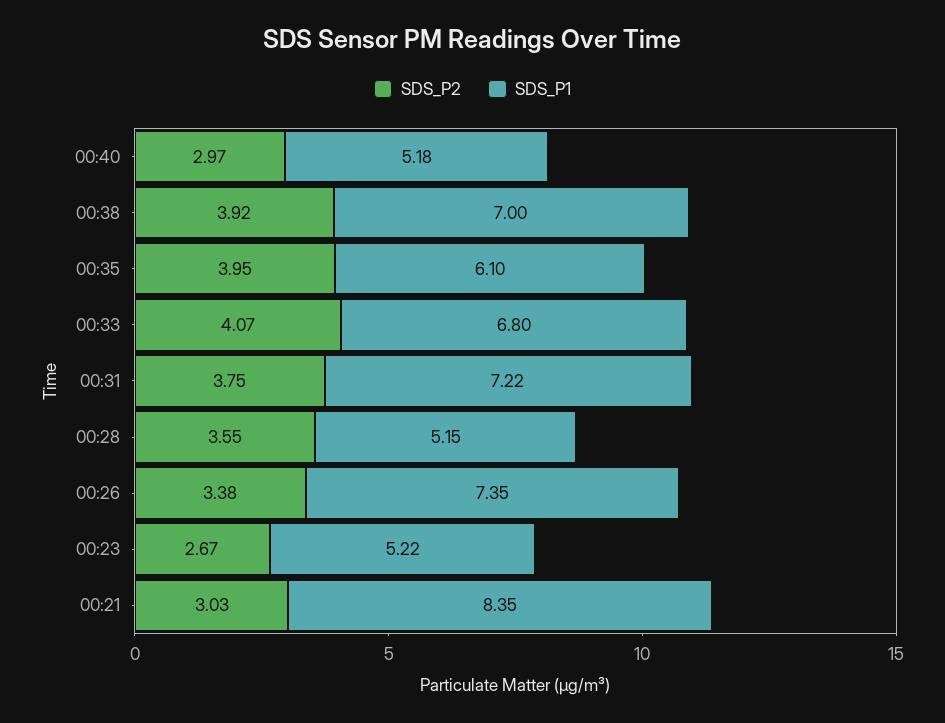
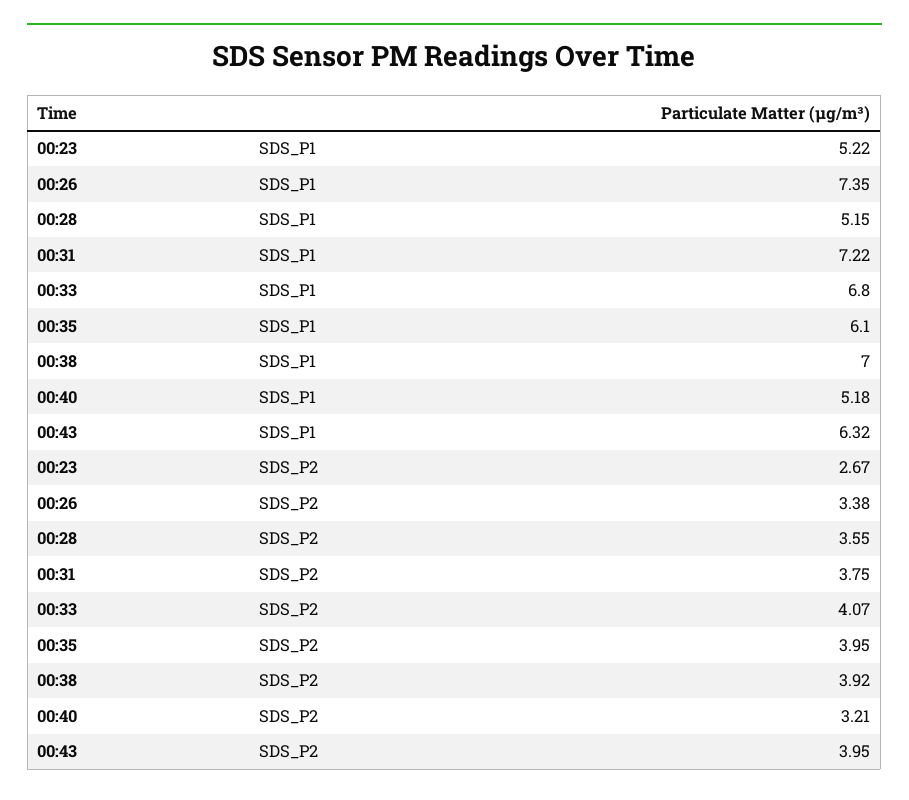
SDS_P2, 00:40: 2.97 -> 3.21
SDS_P2, 00:21: 3.03 -> none
SDS_P1, 00:21: 8.35 -> none
SDS_P1, 00:43: none -> 6.32
SDS_P2, 00:43: none -> 3.95

